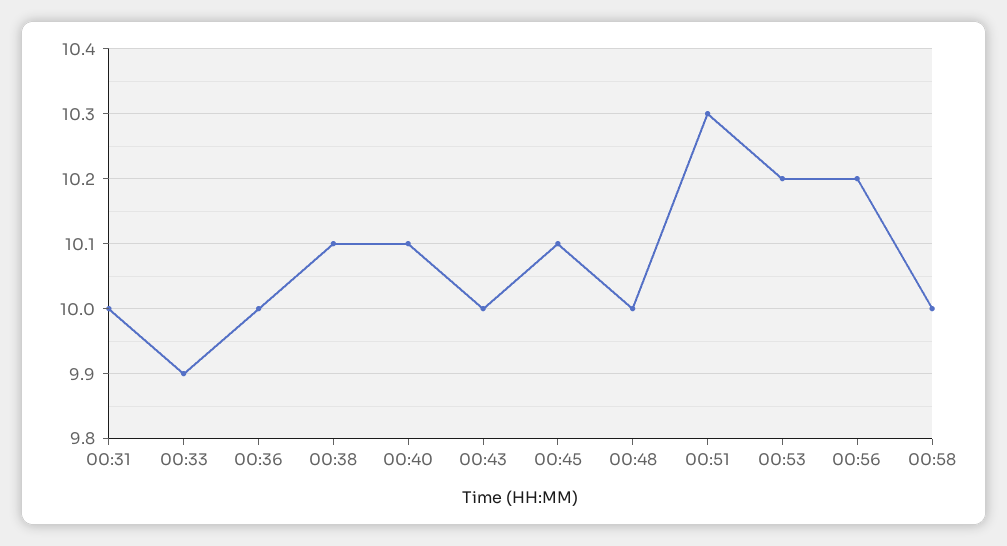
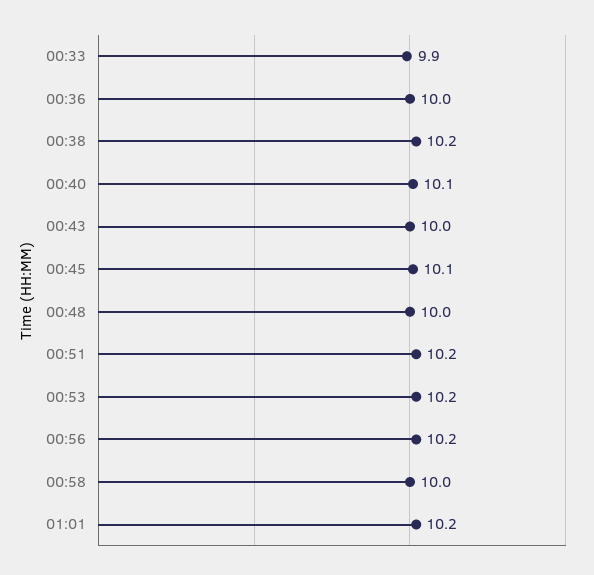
00:31: 10 -> none
00:38: 10.1 -> 10.2
00:51: 10.3 -> 10.2
01:01: none -> 10.2

